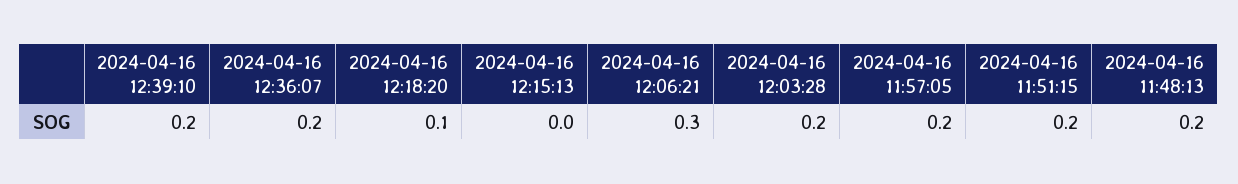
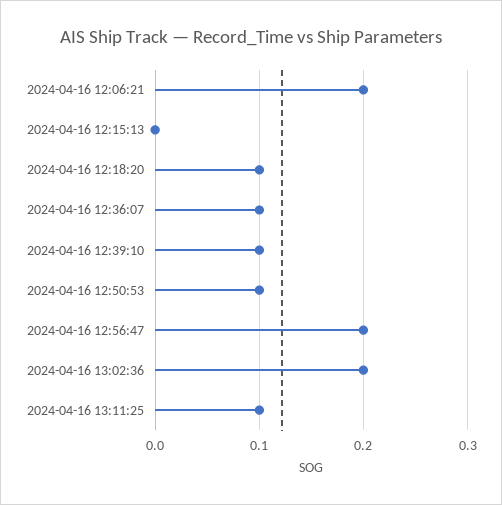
2024-04-16 12:39:10: 0.2 -> 0.1
2024-04-16 12:36:07: 0.2 -> 0.1
2024-04-16 12:06:21: 0.3 -> 0.2
2024-04-16 12:03:28: 0.2 -> none
2024-04-16 11:57:05: 0.2 -> none
2024-04-16 11:51:15: 0.2 -> none
2024-04-16 11:48:13: 0.2 -> none
2024-04-16 12:50:53: none -> 0.1
2024-04-16 12:56:47: none -> 0.2
2024-04-16 13:02:36: none -> 0.2
2024-04-16 13:11:25: none -> 0.1

